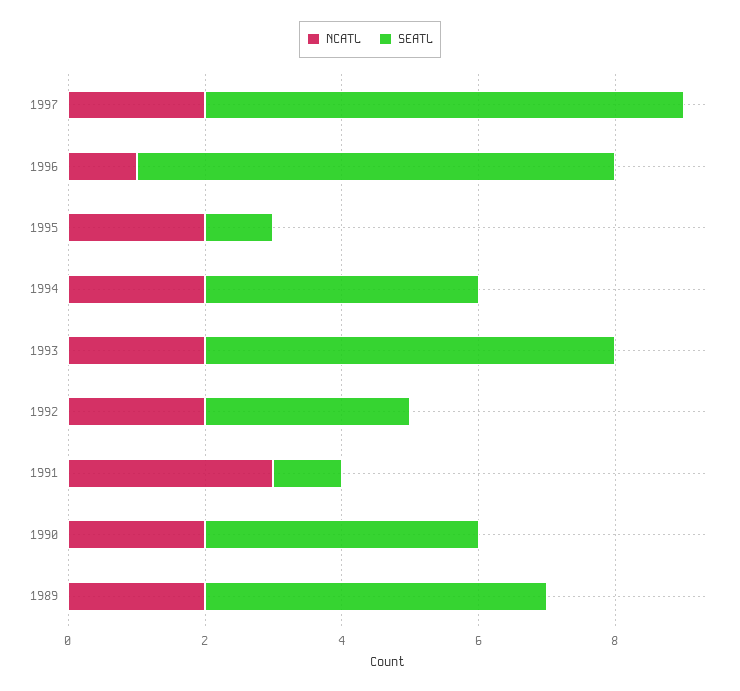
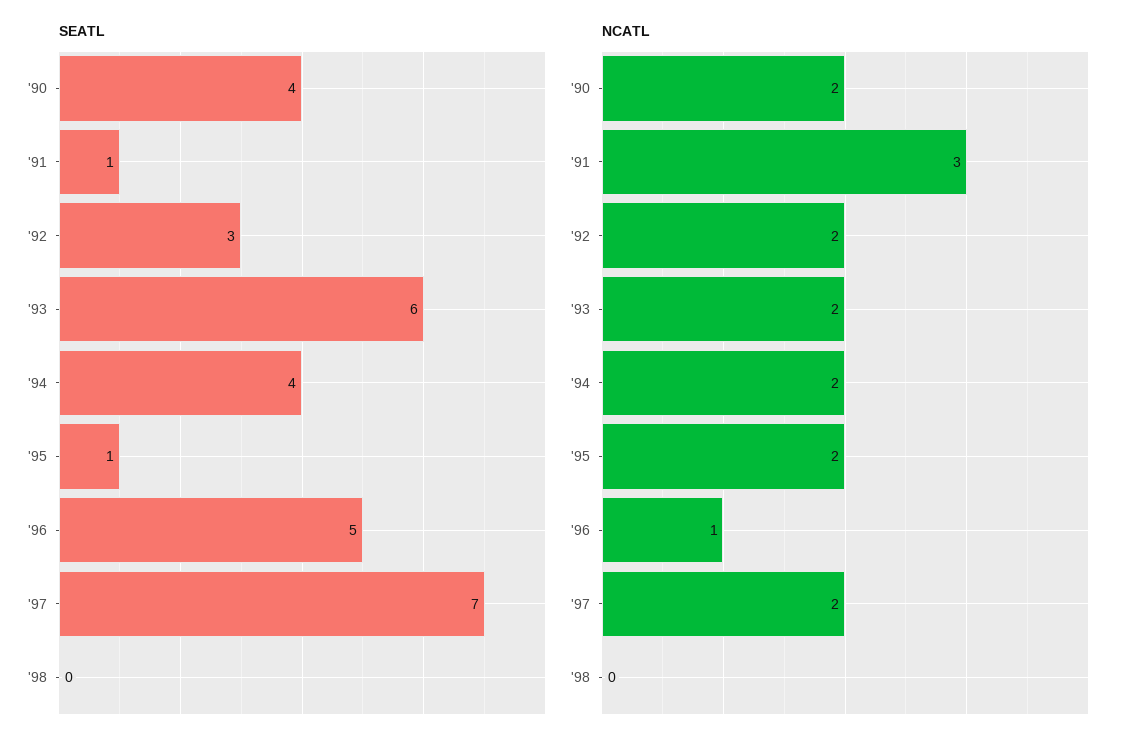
SEATL, 1996: 7 -> 5
NCATL, 1989: 2 -> none
SEATL, 1989: 5 -> none
SEATL, '98: none -> 0
NCATL, '98: none -> 0

